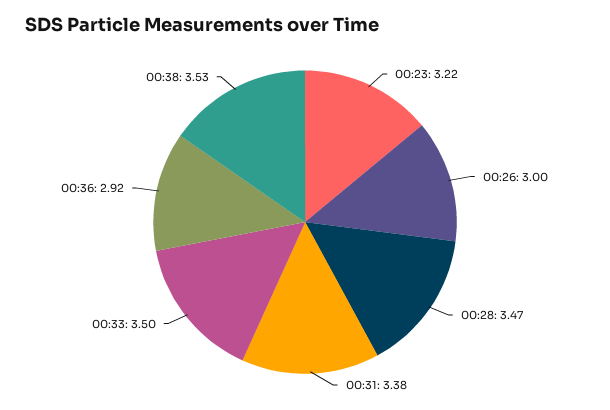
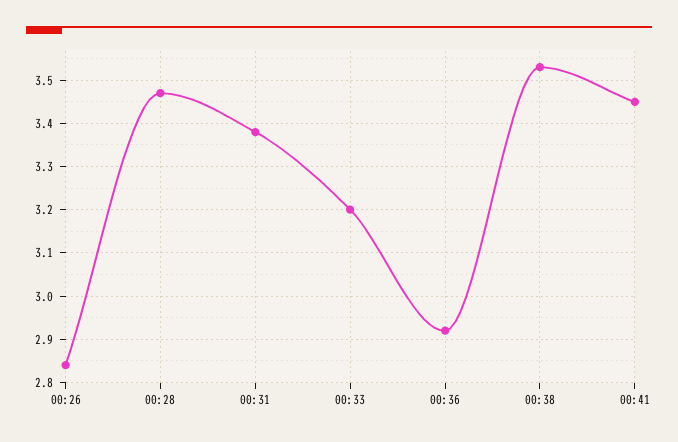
00:23: 3.22 -> none
00:26: 3 -> 2.85
00:33: 3.5 -> 3.2
00:41: none -> 3.45

